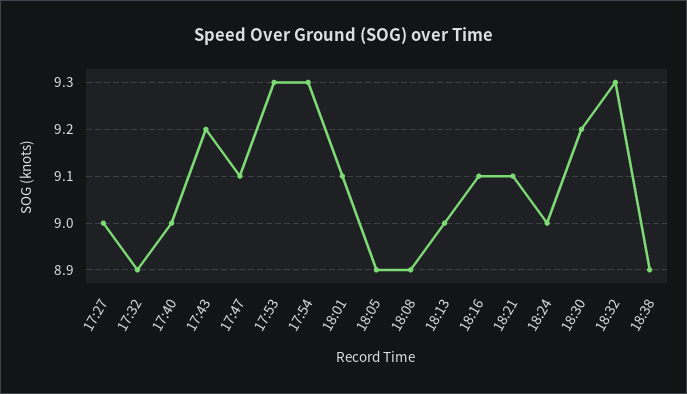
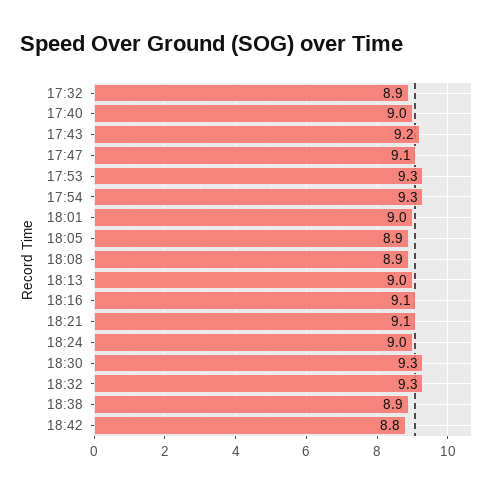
17:27: 9 -> none
18:01: 9.1 -> 9
18:30: 9.2 -> 9.3
18:42: none -> 8.8

